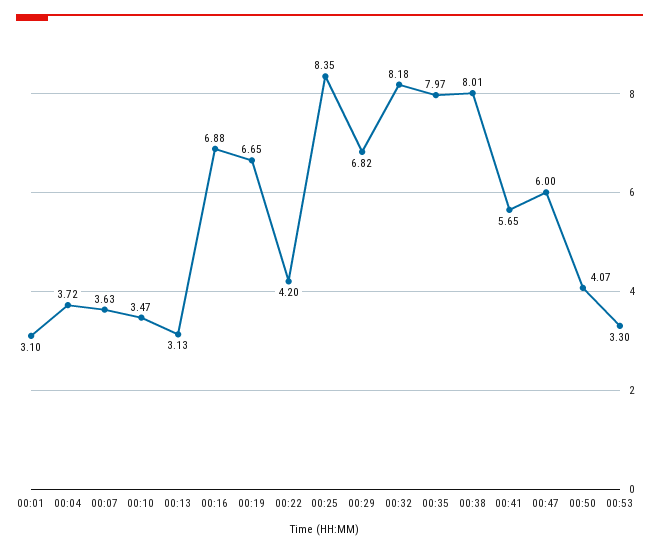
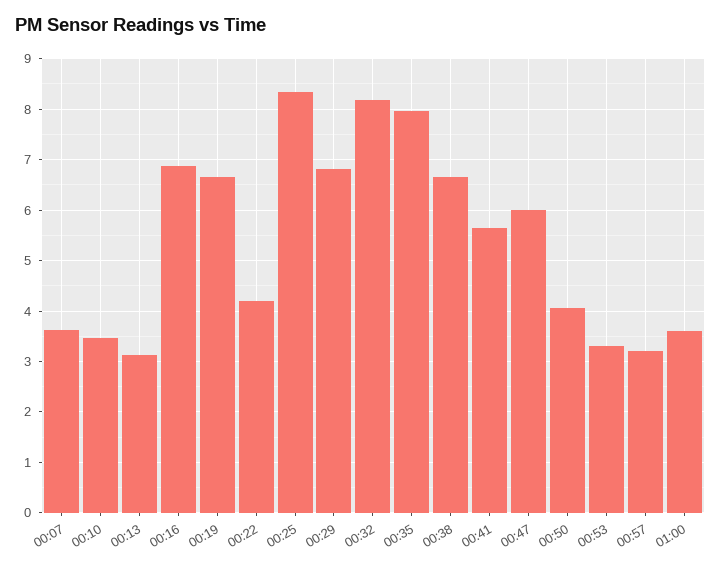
00:01: 3.1 -> none
00:04: 3.72 -> none
00:38: 8.01 -> 6.6
00:57: none -> 3.2
01:00: none -> 3.6

